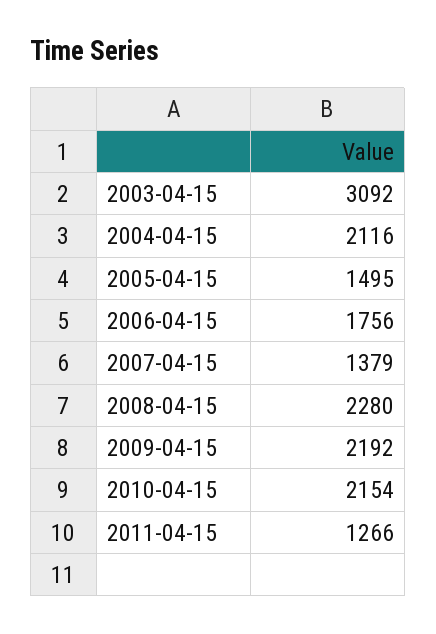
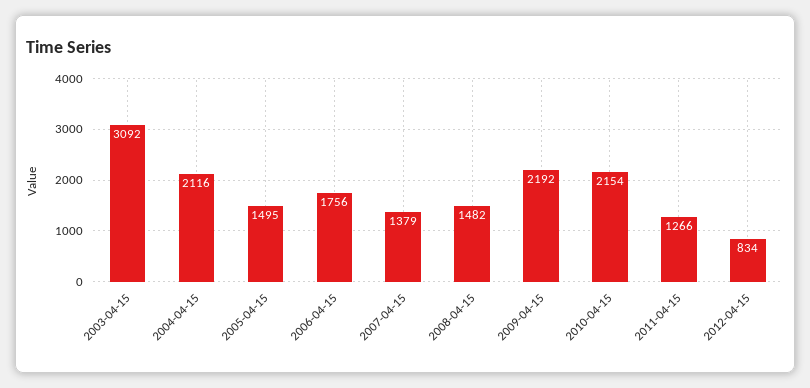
2008-04-15: 2280 -> 1482
2012-04-15: none -> 834

